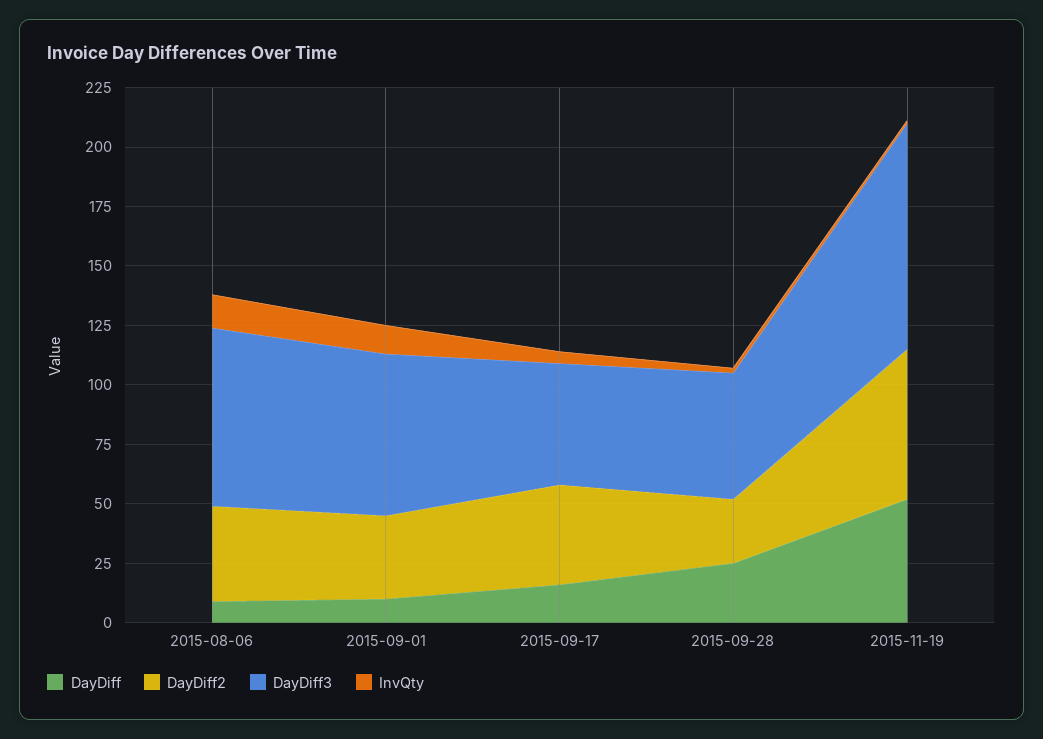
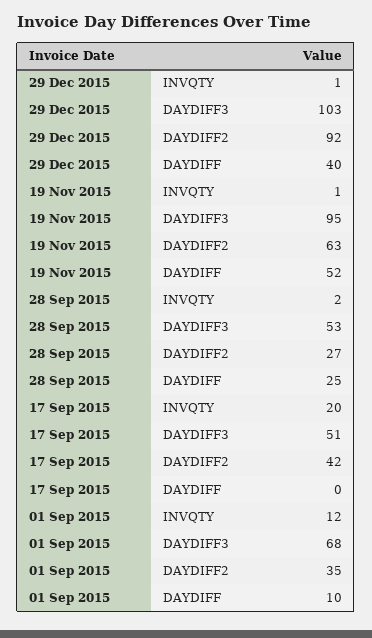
DayDiff, 2015-08-06: 10 -> none
DayDiff2, 2015-08-06: 40 -> none
DayDiff3, 2015-08-06: 75 -> none
InvQty, 2015-08-06: 15 -> none
DayDiff, 2015-09-17: 15 -> 0
InvQty, 2015-09-17: 5 -> 20
InvQty, 29 Dec 2015: none -> 1
DayDiff3, 29 Dec 2015: none -> 103
DayDiff2, 29 Dec 2015: none -> 92
DayDiff, 29 Dec 2015: none -> 40

